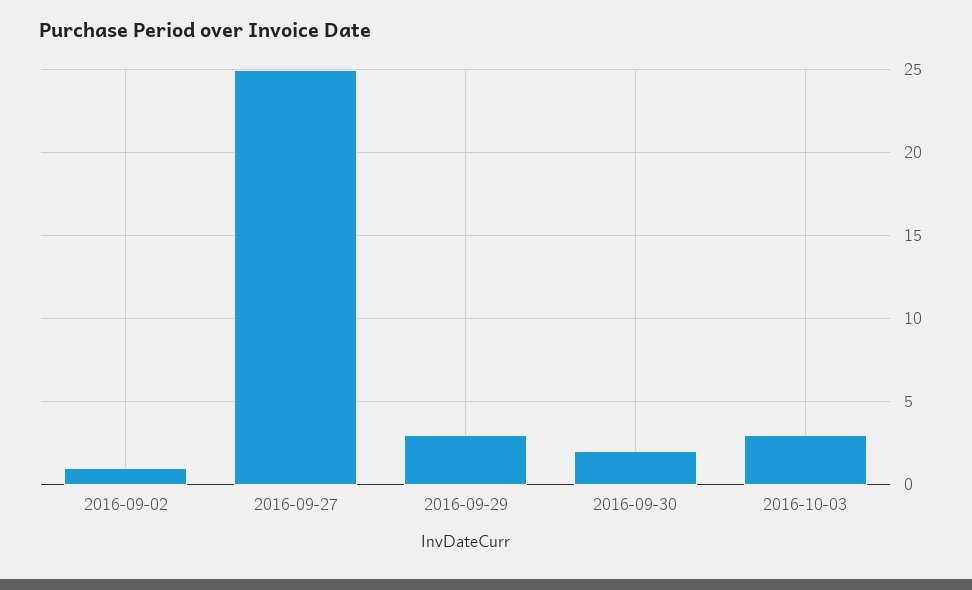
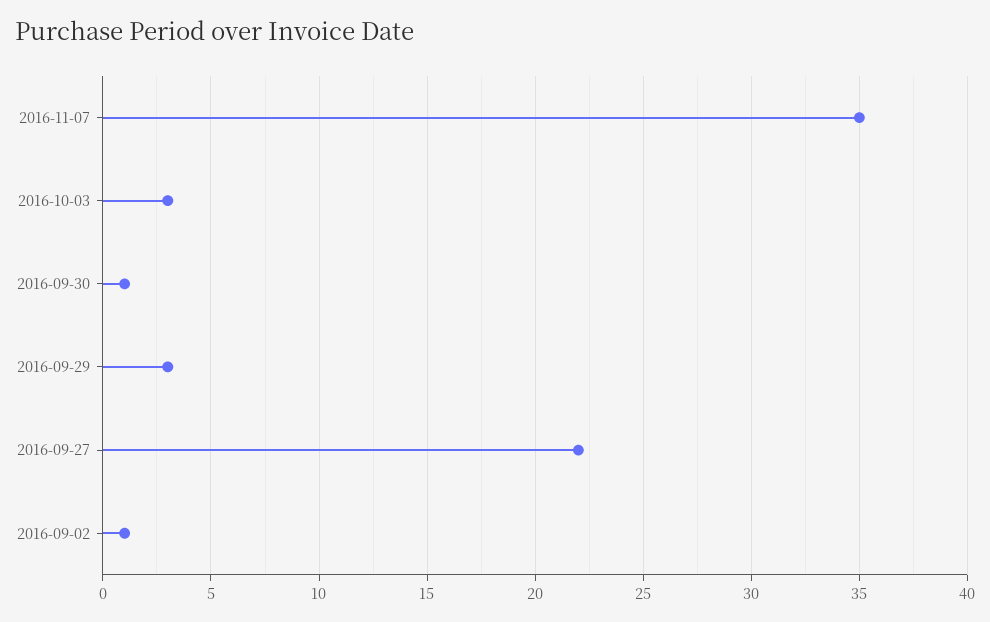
2016-09-27: 25 -> 22
2016-09-30: 2 -> 1
2016-11-07: none -> 35

